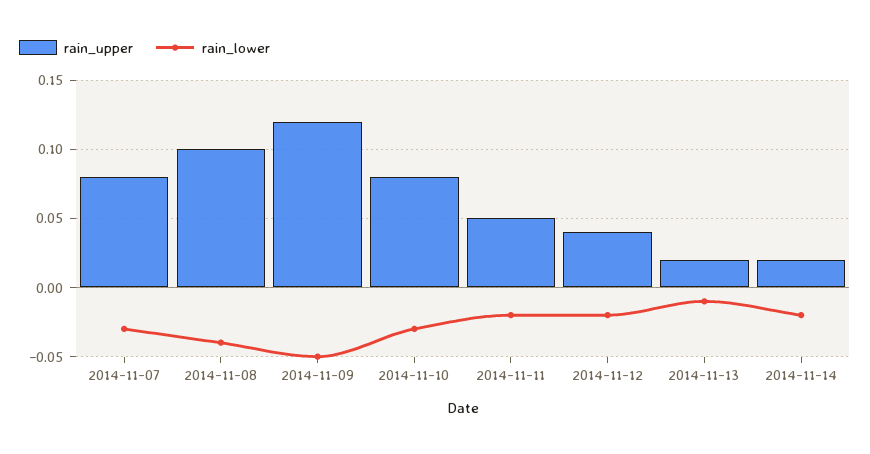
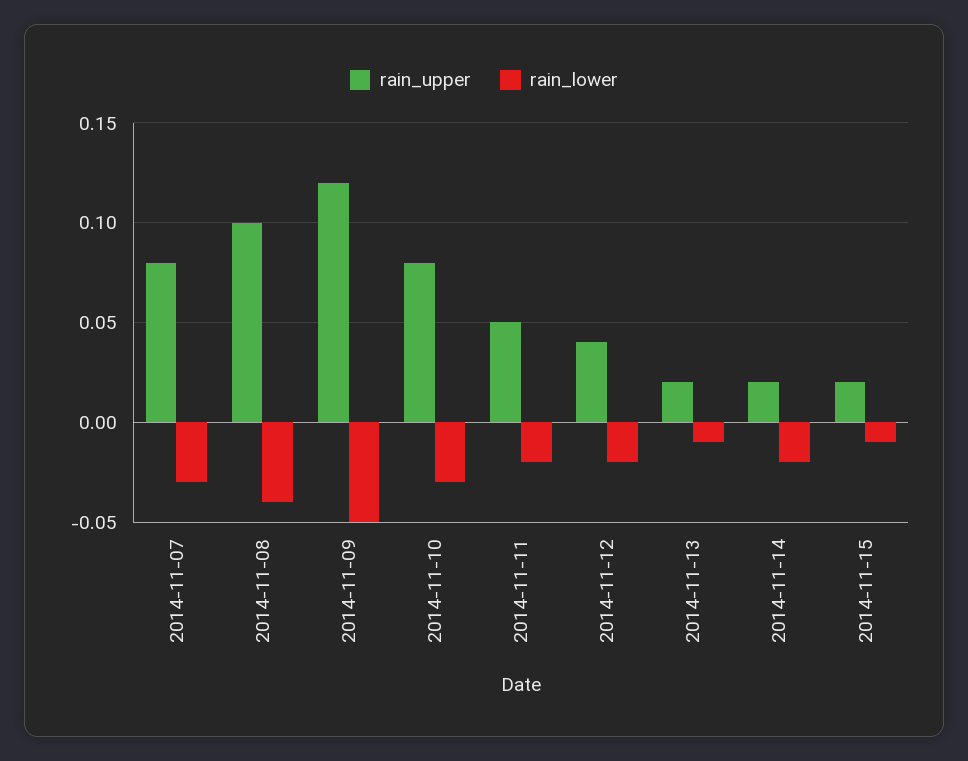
rain_upper, 2014-11-15: none -> 0.02
rain_lower, 2014-11-15: none -> -0.01

